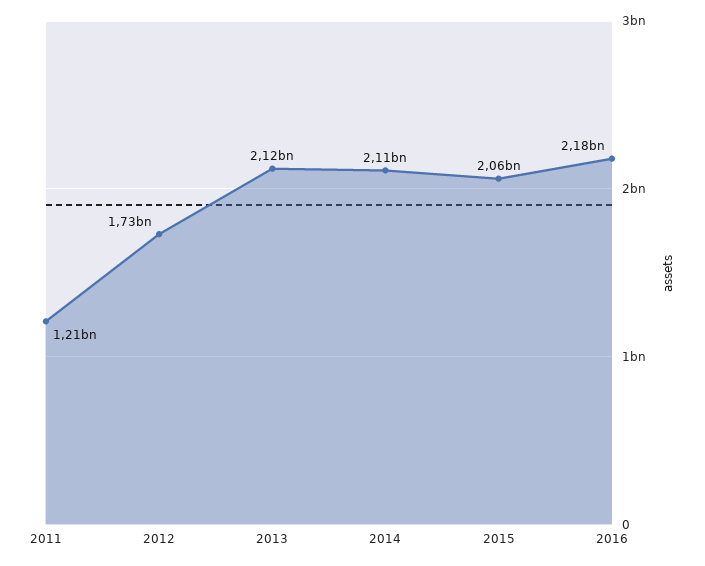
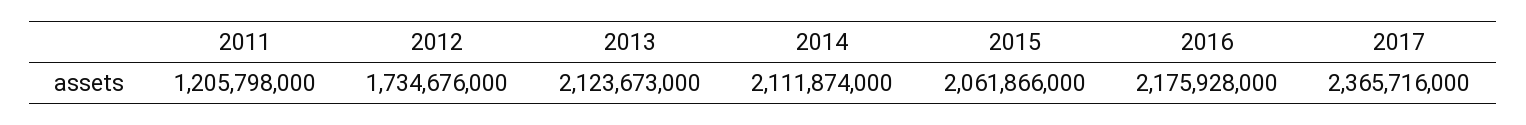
2017: none -> 2365716000

